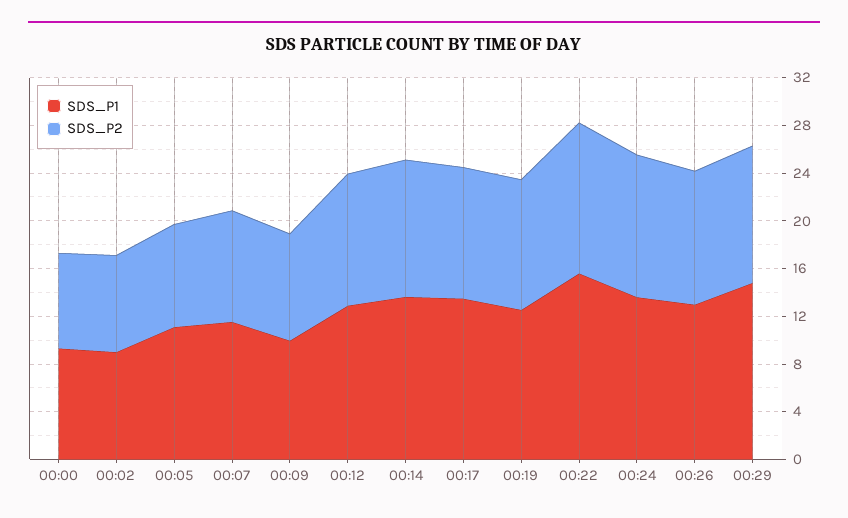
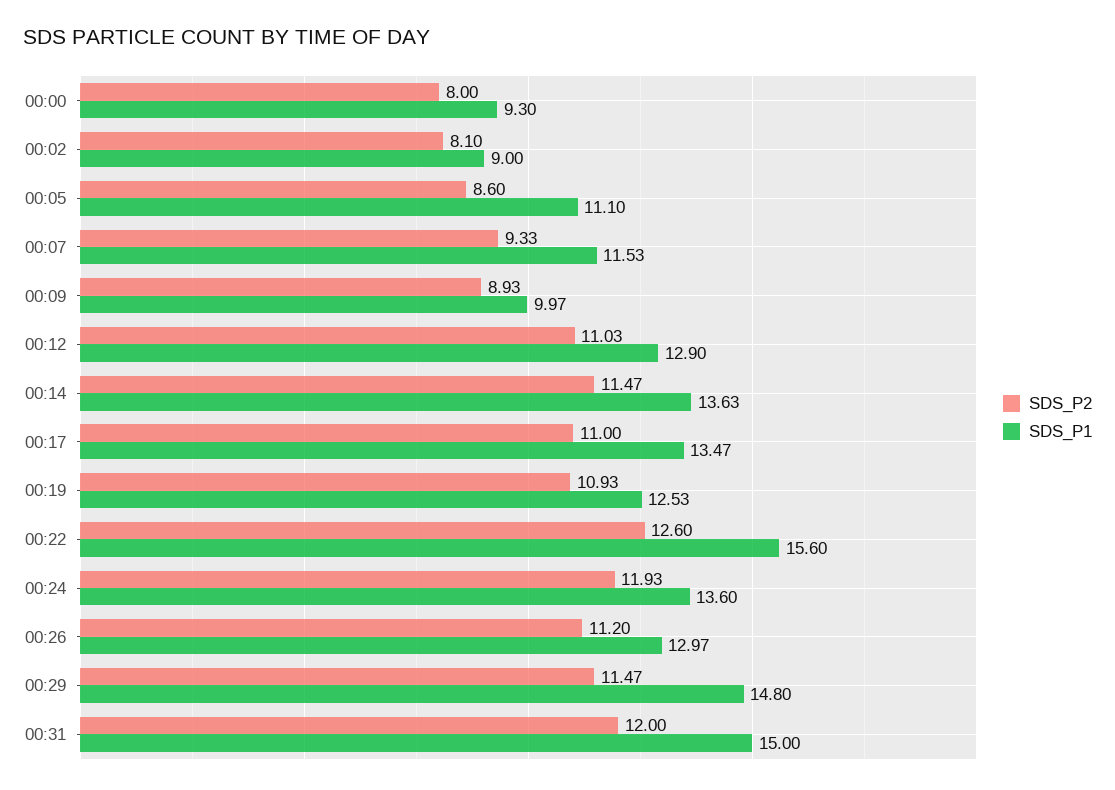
SDS_P2, 00:31: none -> 12
SDS_P1, 00:31: none -> 15

